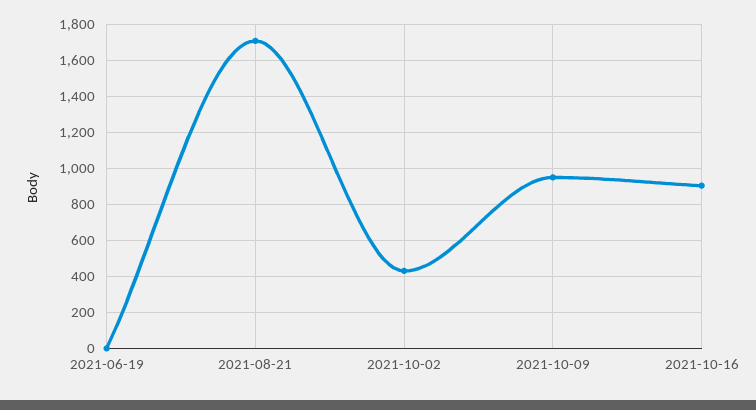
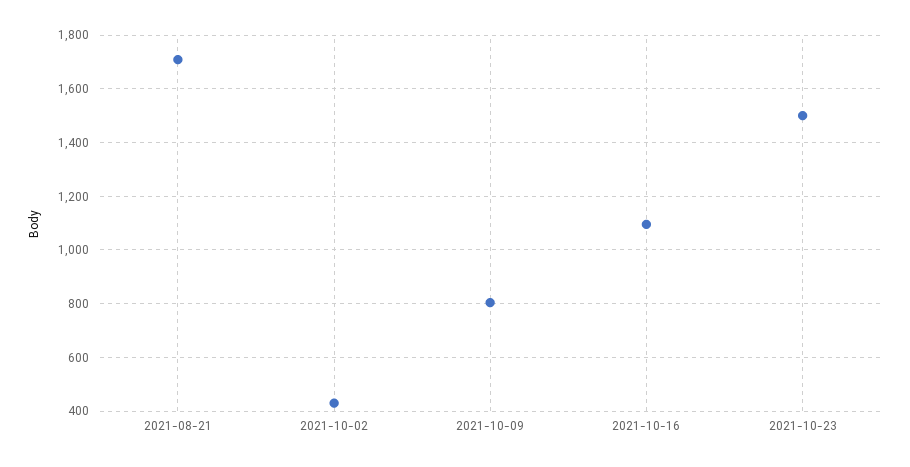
2021-06-19: 0 -> none
2021-10-09: 950 -> 800
2021-10-16: 900 -> 1100
2021-10-23: none -> 1500

